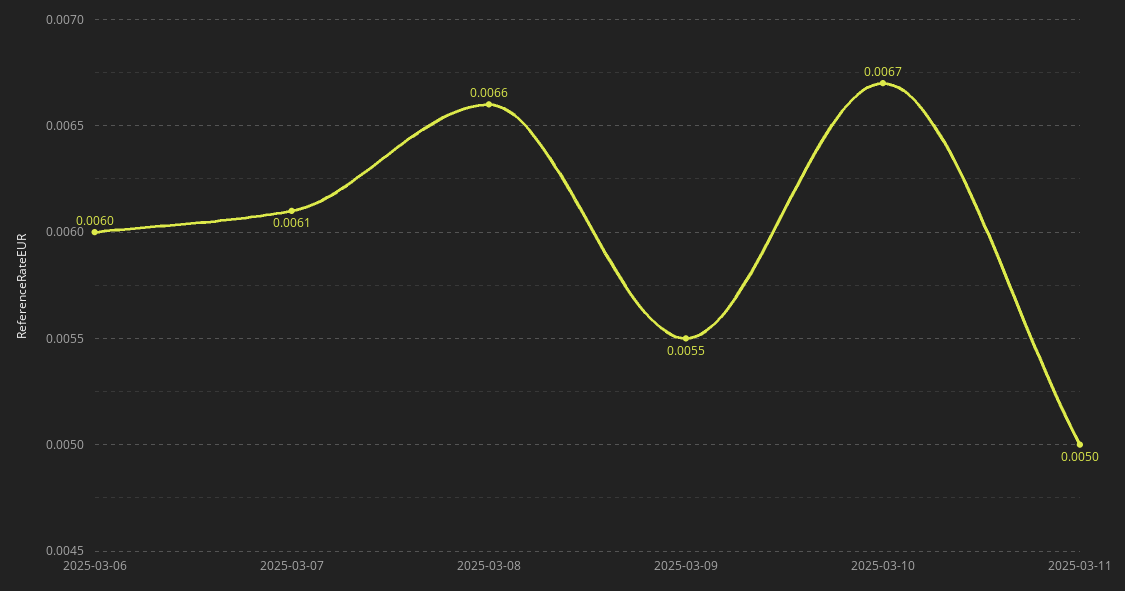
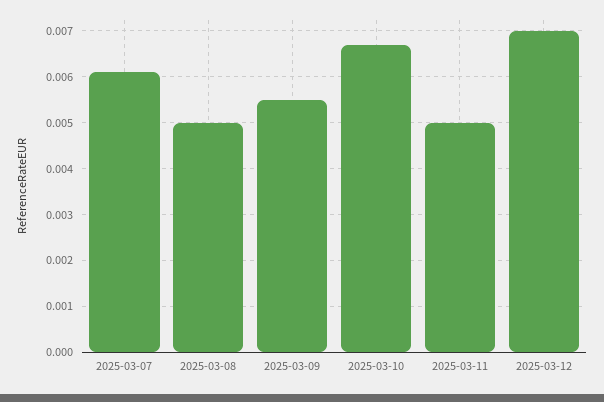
2025-03-06: 0.006 -> none
2025-03-08: 0.0066 -> 0.005
2025-03-12: none -> 0.007

